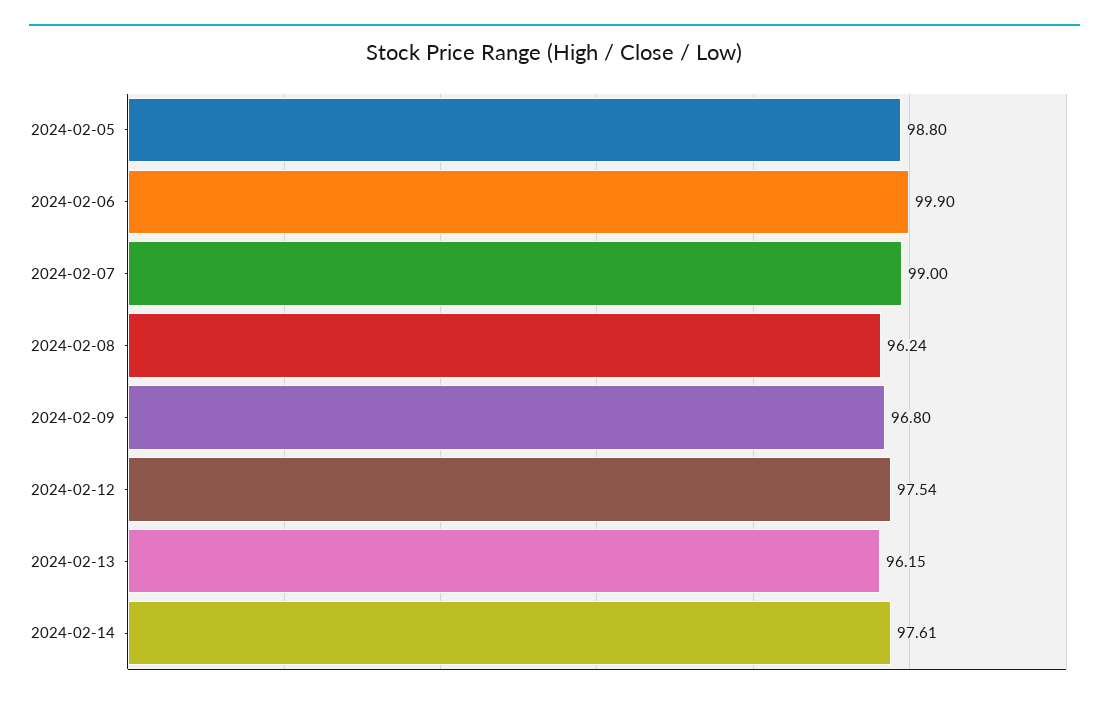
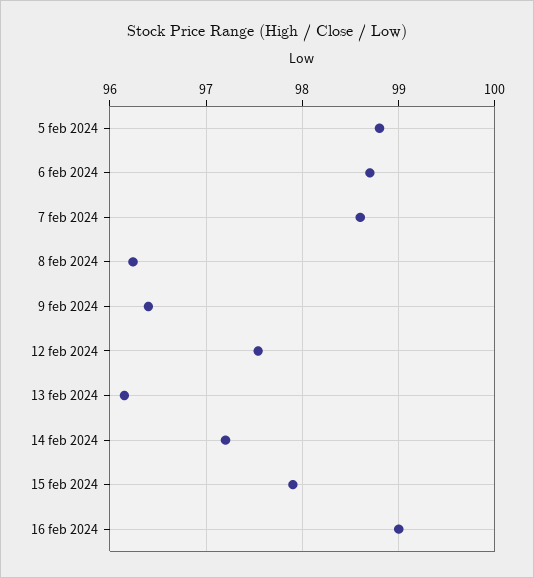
2024-02-06: 99.9 -> 98.7
2024-02-07: 99 -> 98.6
2024-02-09: 96.8 -> 96.4
2024-02-14: 97.61 -> 97.2
15 feb 2024: none -> 97.9
16 feb 2024: none -> 99

